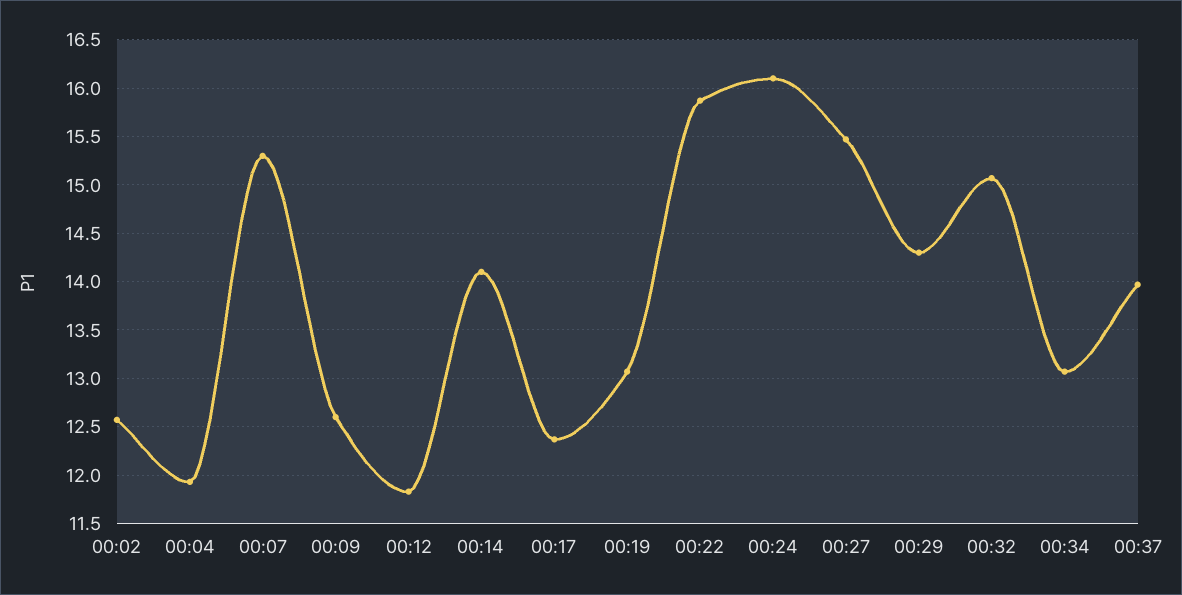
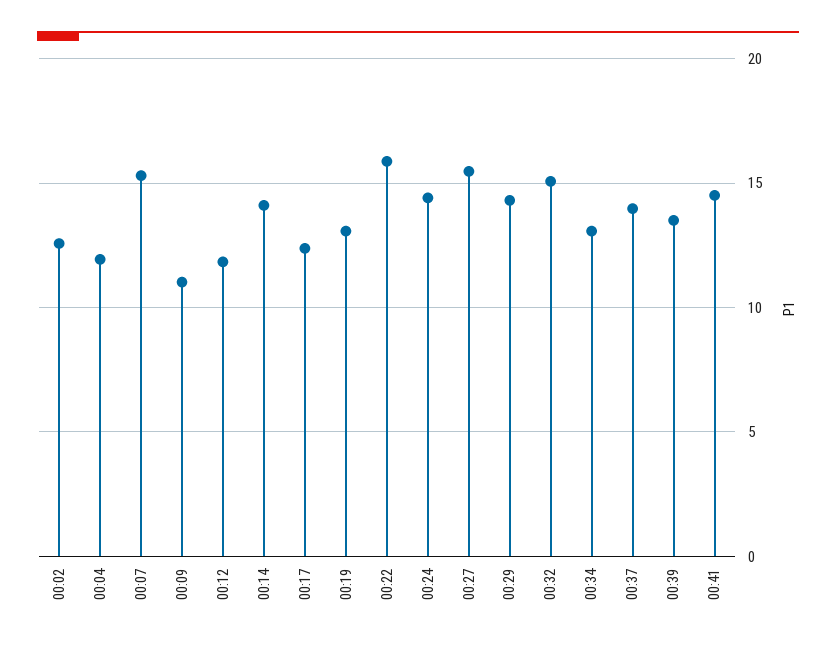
00:09: 12.6 -> 11
00:24: 16.1 -> 14.5
00:39: none -> 13.5
00:41: none -> 14.5

